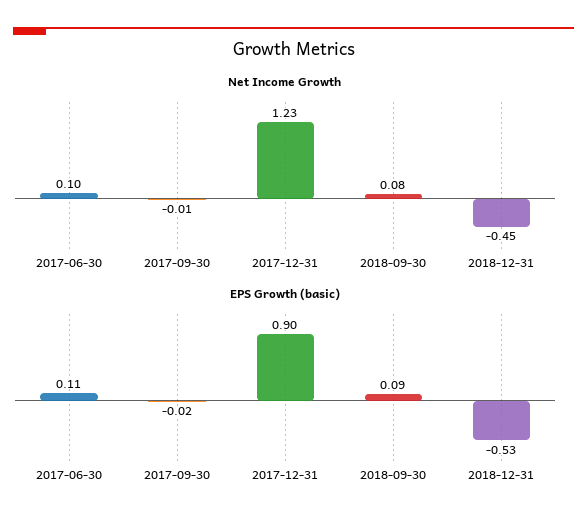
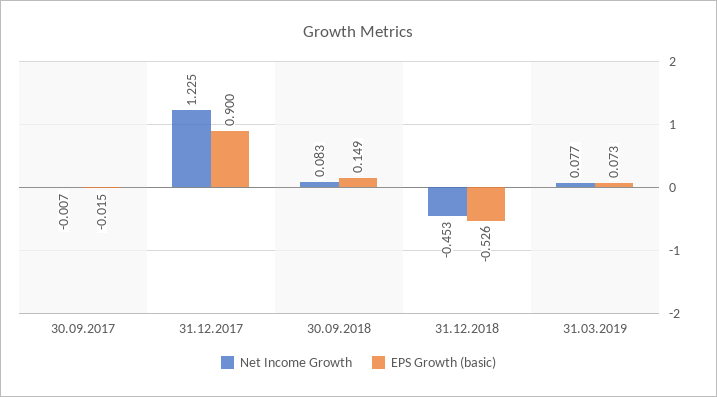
Net Income Growth, 2017-06-30: 0.1 -> none
EPS Growth (basic), 2017-06-30: 0.11 -> none
EPS Growth (basic), 2018-09-30: 0.09 -> 0.149
Net Income Growth, 31.03.2019: none -> 0.077
EPS Growth (basic), 31.03.2019: none -> 0.073

